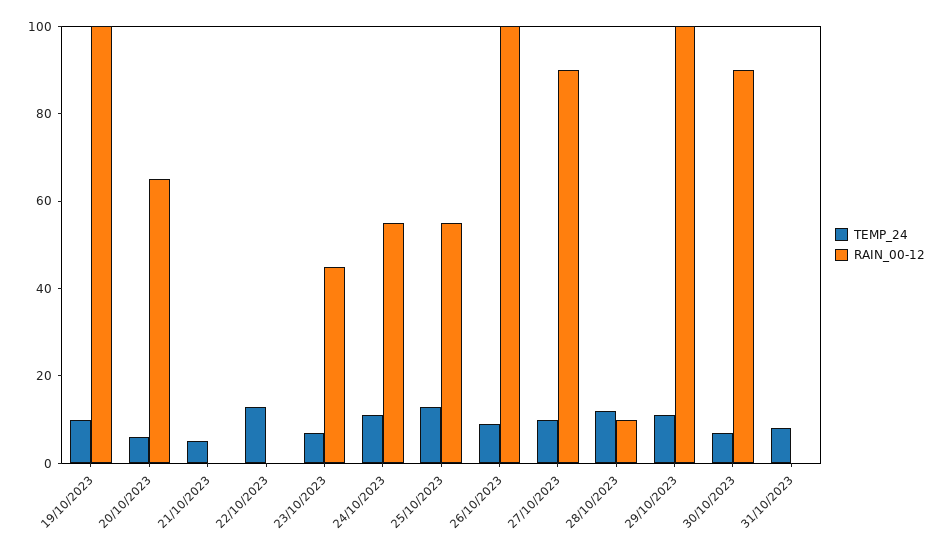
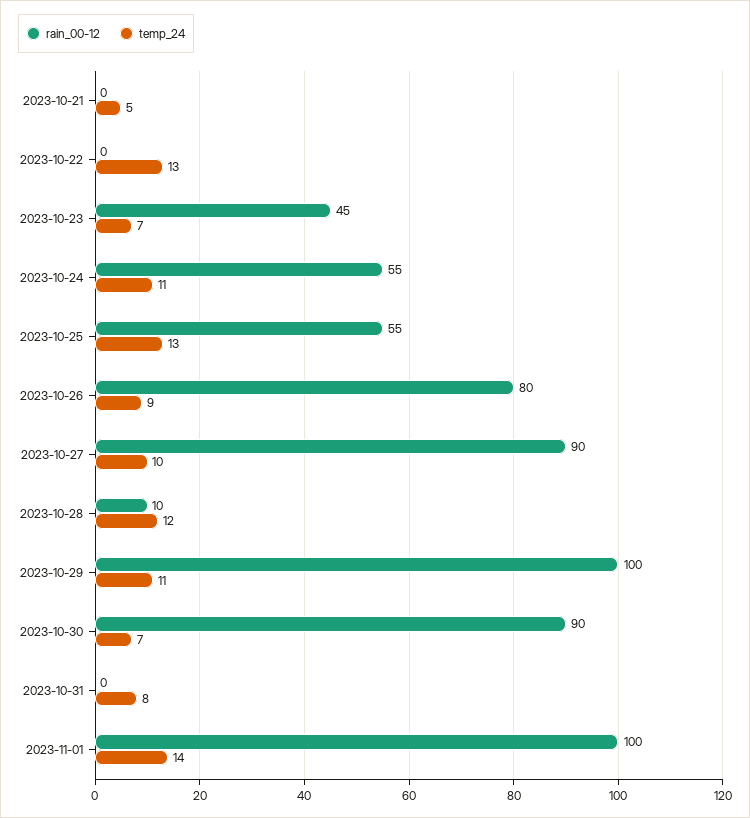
TEMP_24, 19/10/2023: 10 -> none
RAIN_00-12, 19/10/2023: 100 -> none
TEMP_24, 20/10/2023: 5 -> none
RAIN_00-12, 20/10/2023: 65 -> none
RAIN_00-12, 26/10/2023: 100 -> 80
RAIN_00-12, 2023-11-01: none -> 100
TEMP_24, 2023-11-01: none -> 14

